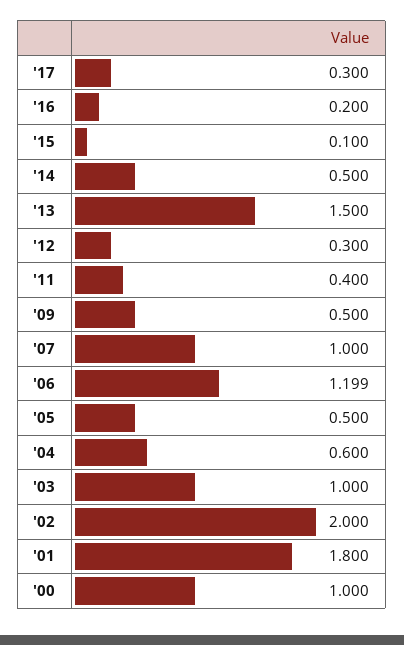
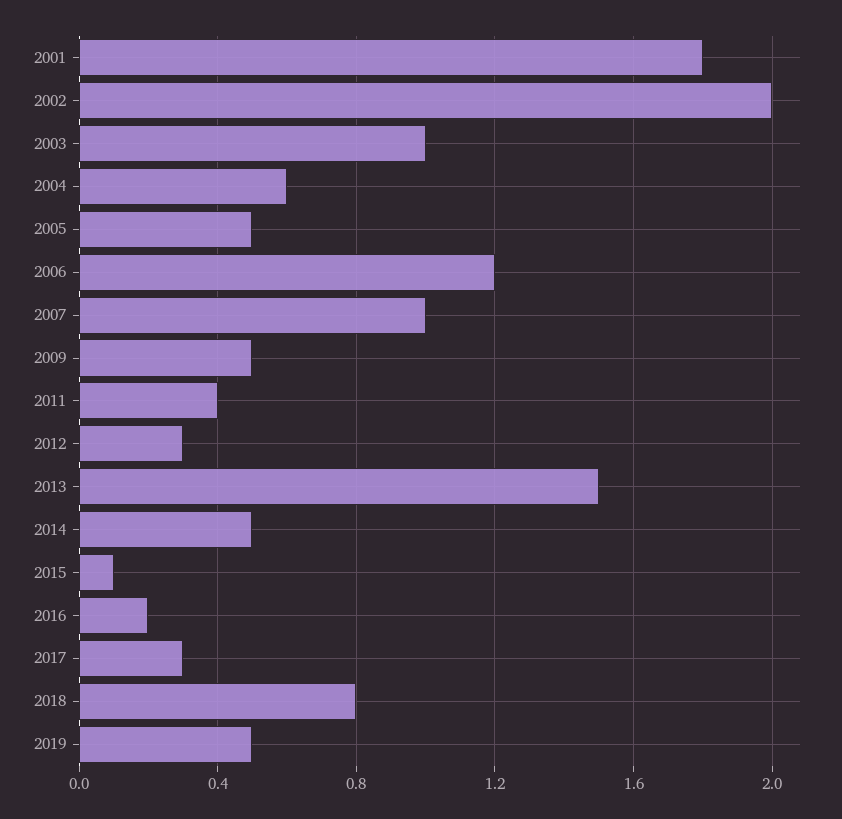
'00: 1 -> none
2018: none -> 0.8
2019: none -> 0.5

